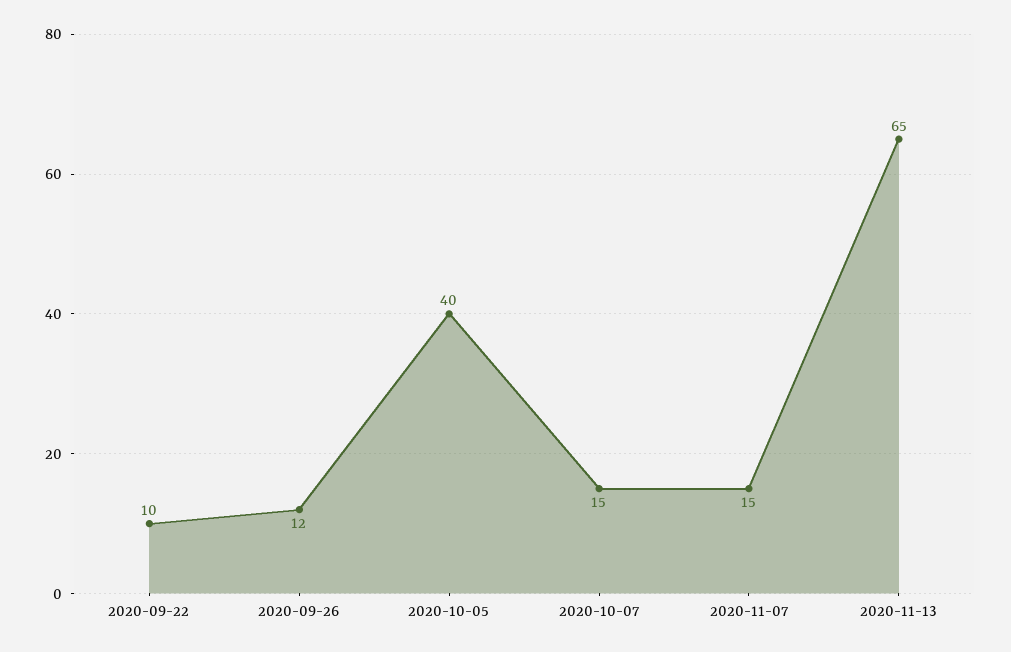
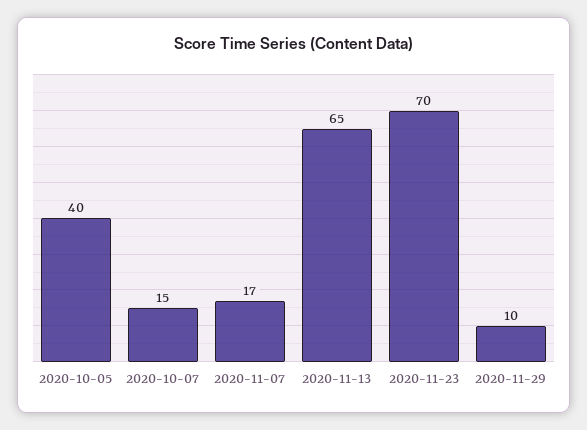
2020-09-22: 10 -> none
2020-09-26: 12 -> none
2020-11-07: 15 -> 17
2020-11-23: none -> 70
2020-11-29: none -> 10

